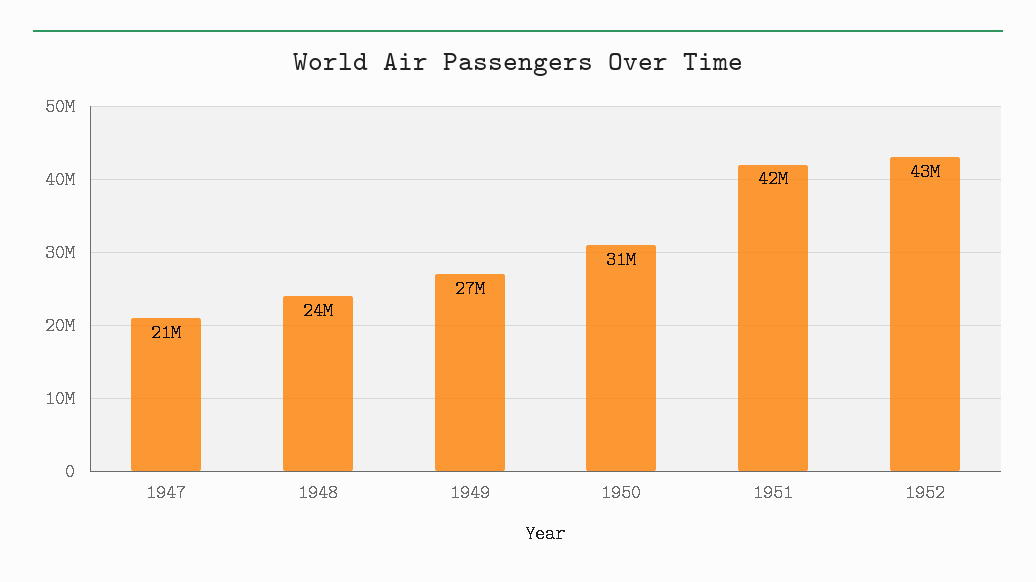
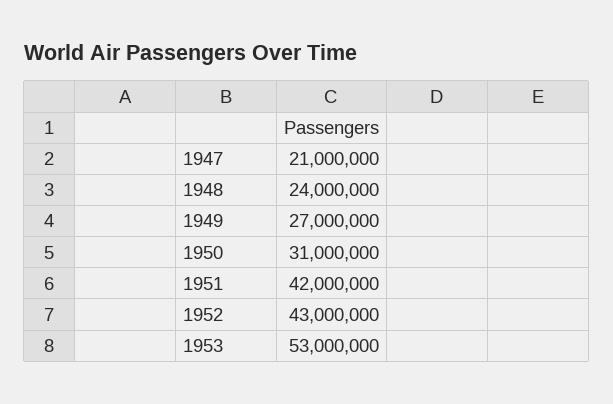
1953: none -> 53000000

